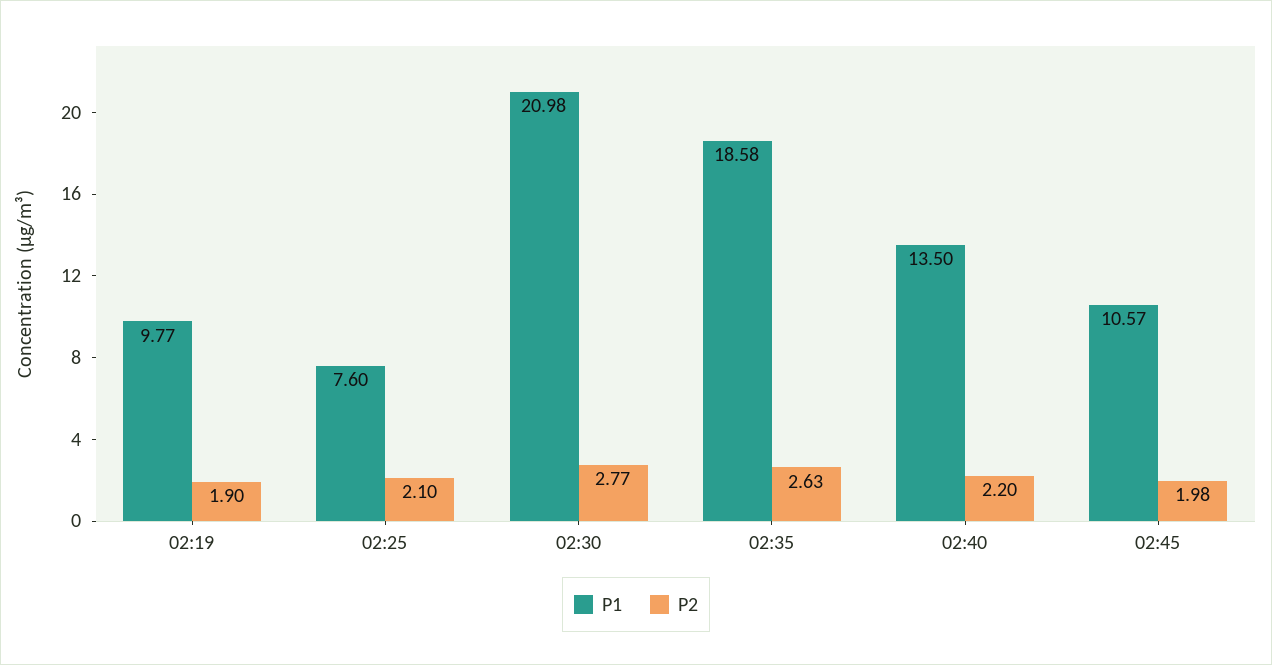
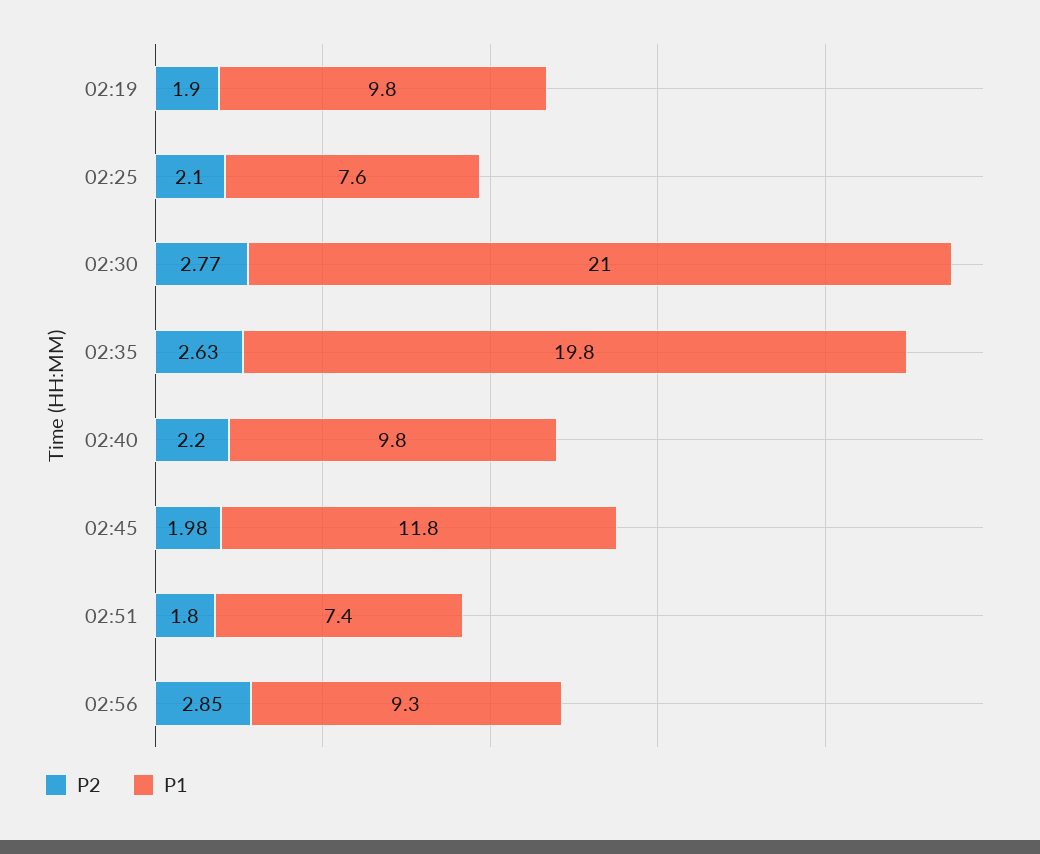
P1, 02:35: 18.58 -> 19.8
P1, 02:40: 13.5 -> 9.8
P1, 02:45: 10.57 -> 11.8
P2, 02:51: none -> 1.8
P1, 02:51: none -> 7.4
P2, 02:56: none -> 2.85
P1, 02:56: none -> 9.3

